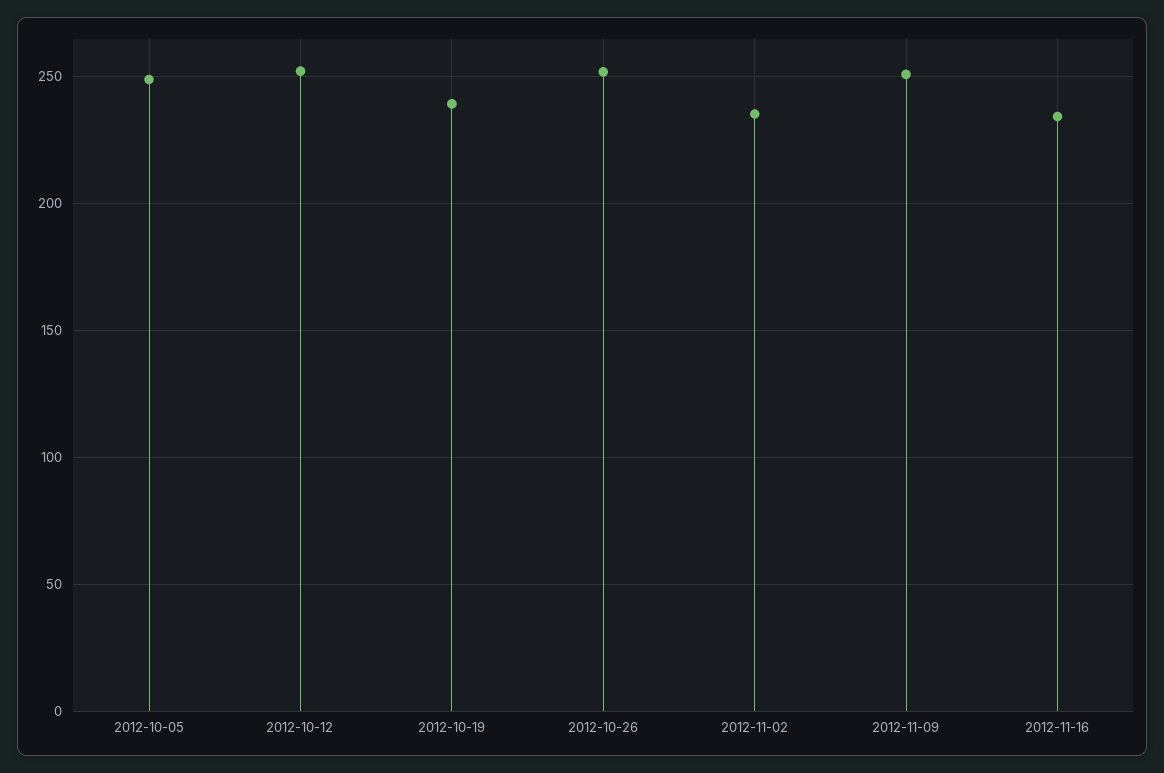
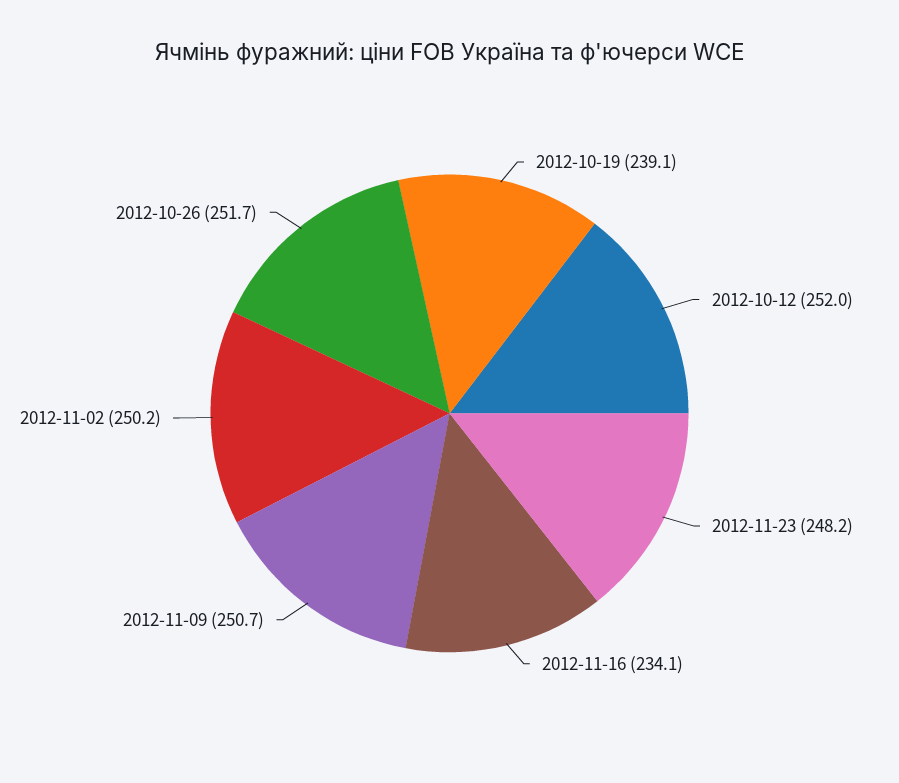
2012-10-05: 250 -> none
2012-11-02: 235 -> 250.2
2012-11-23: none -> 248.2

